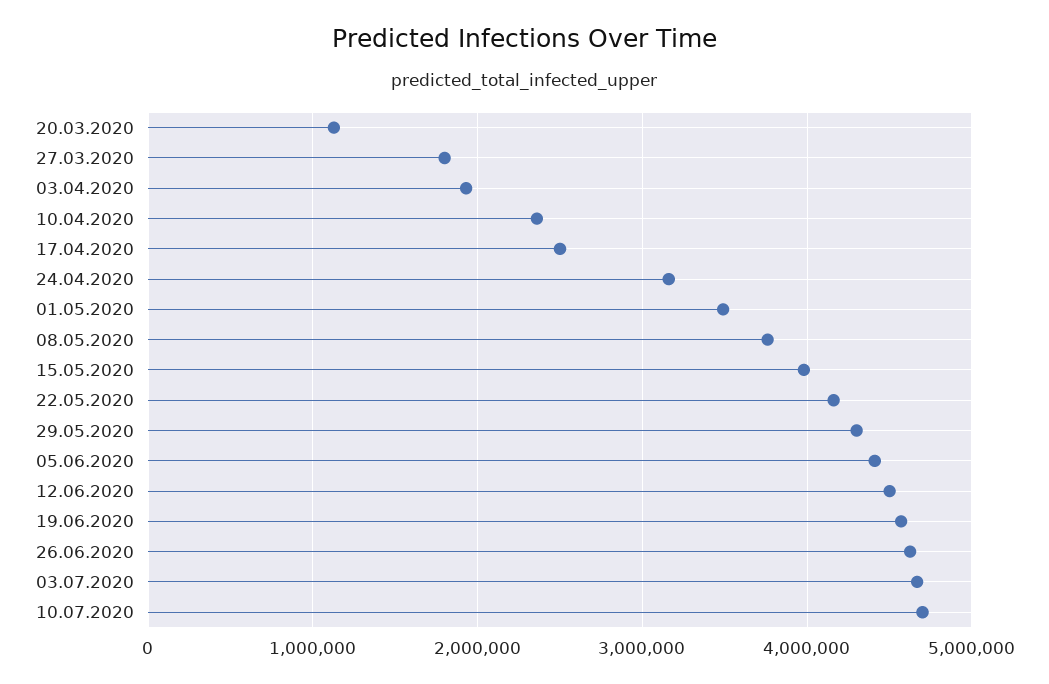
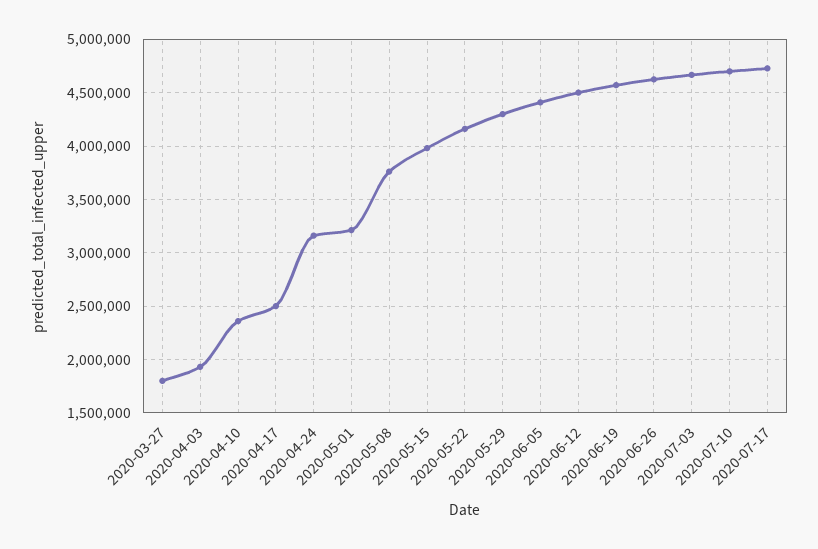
20.03.2020: 1100000 -> none
01.05.2020: 3500000 -> 3200000
2020-07-17: none -> 4700000

